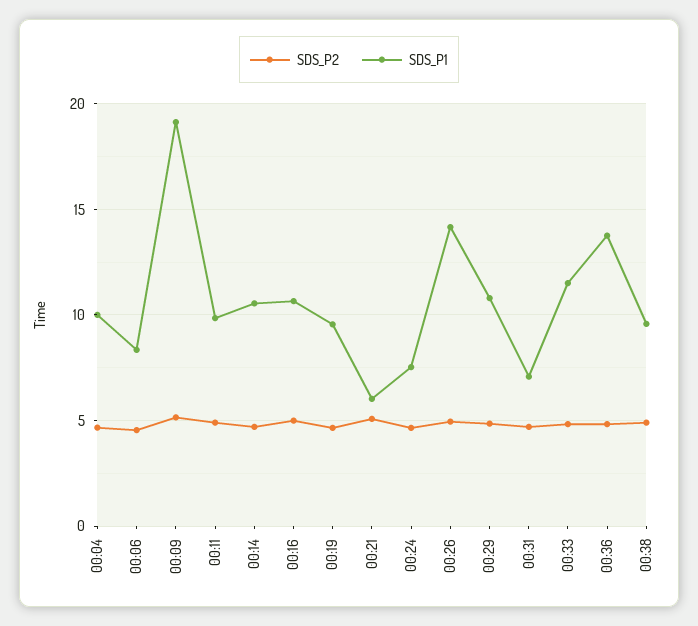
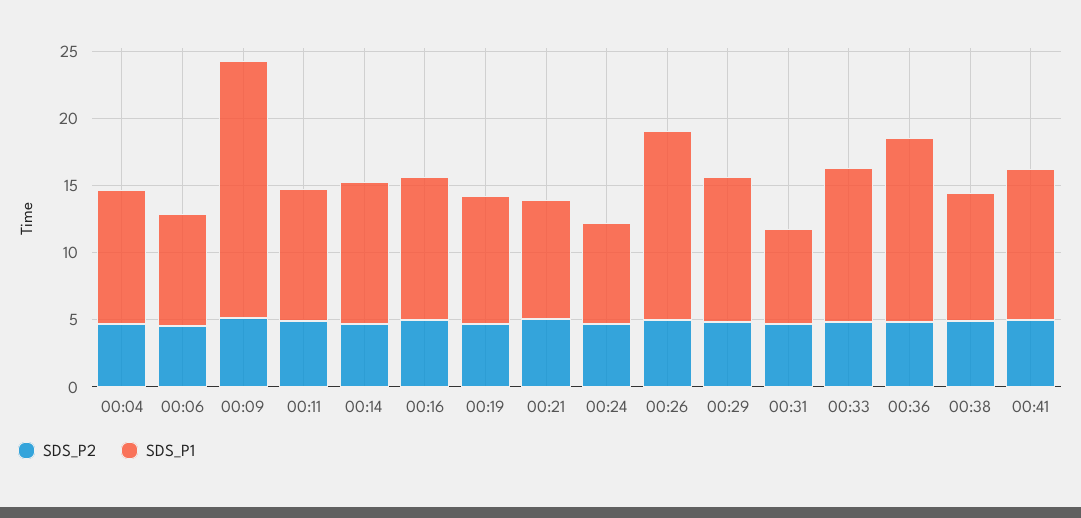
SDS_P1, 00:21: 6 -> 9
SDS_P2, 00:41: none -> 5
SDS_P1, 00:41: none -> 11

